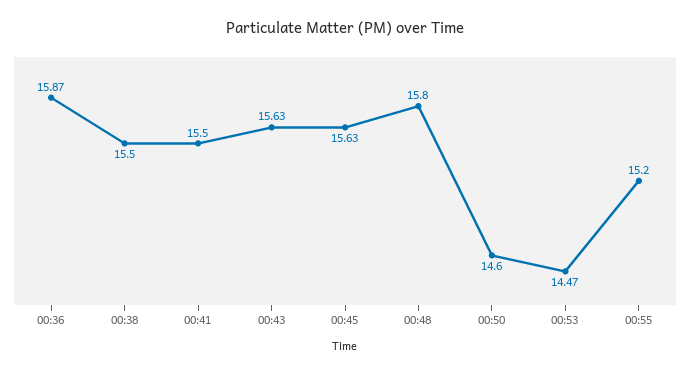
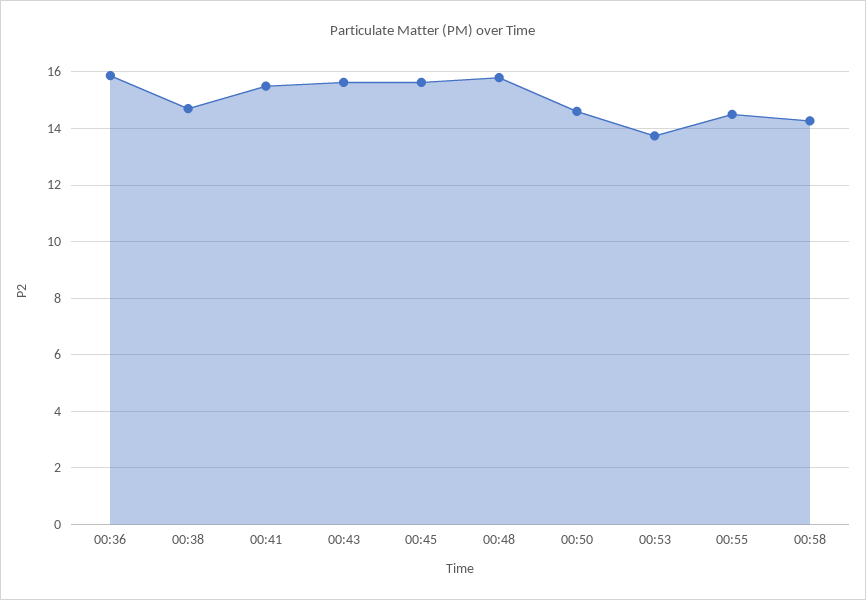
00:38: 15.5 -> 14.75
00:53: 14.47 -> 13.75
00:55: 15.2 -> 14.5
00:58: none -> 14.25

